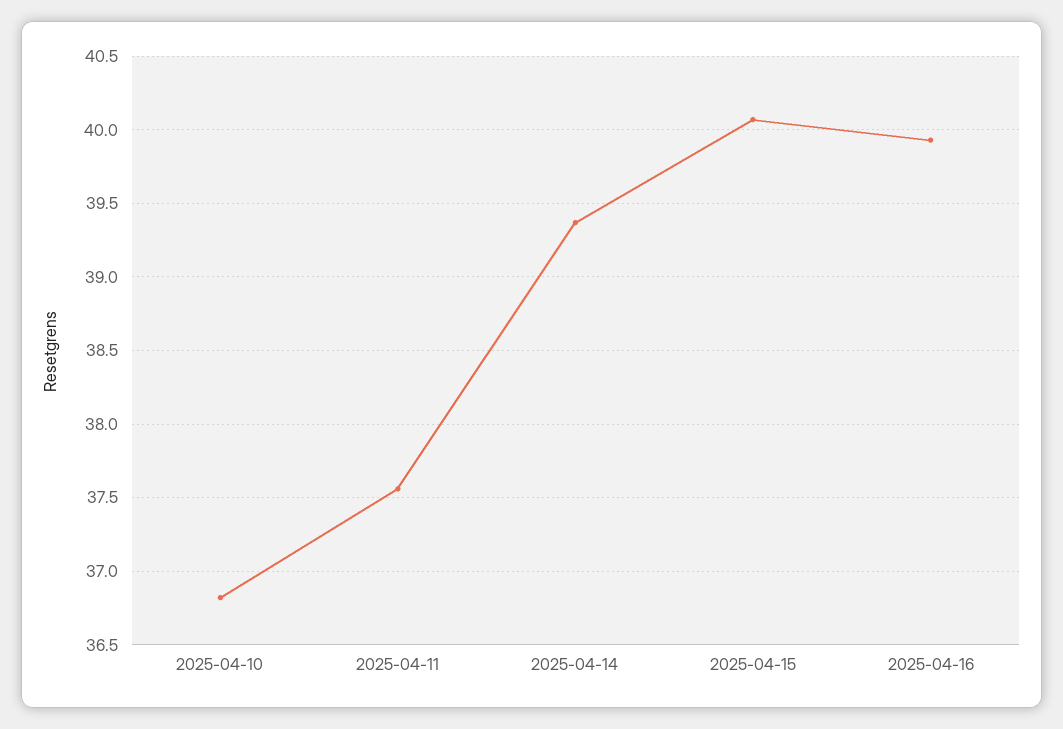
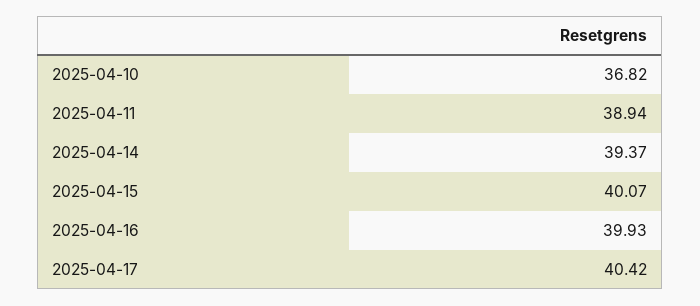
2025-04-11: 37.55 -> 38.94
2025-04-17: none -> 40.42

